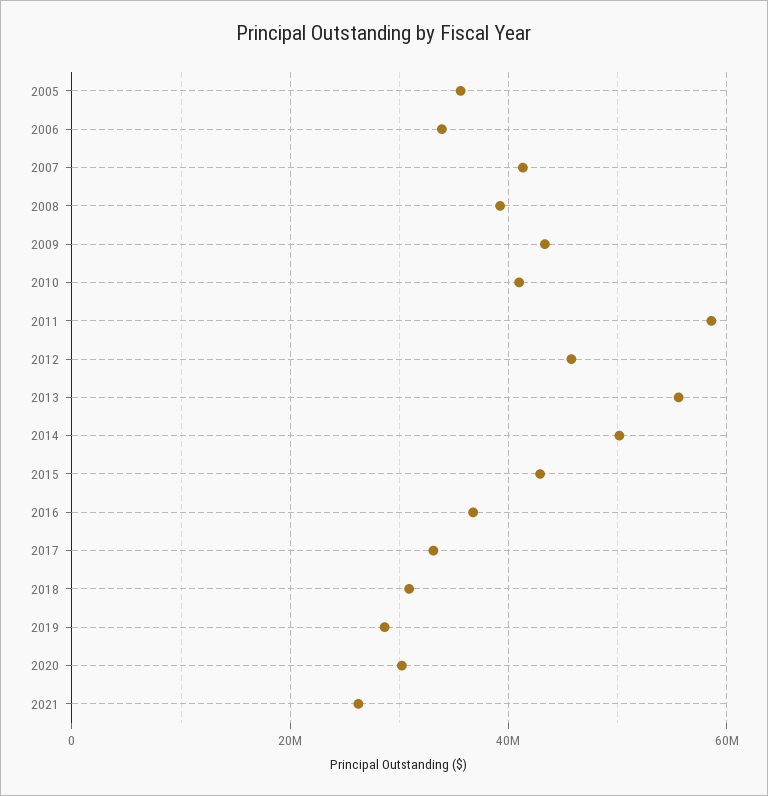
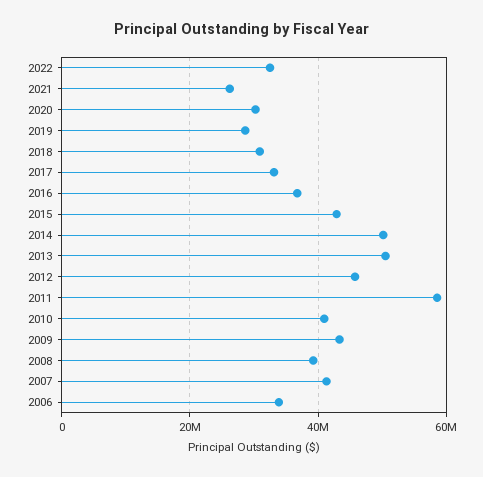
2005: 36000000 -> none
2013: 56000000 -> 50000000
2022: none -> 32000000

